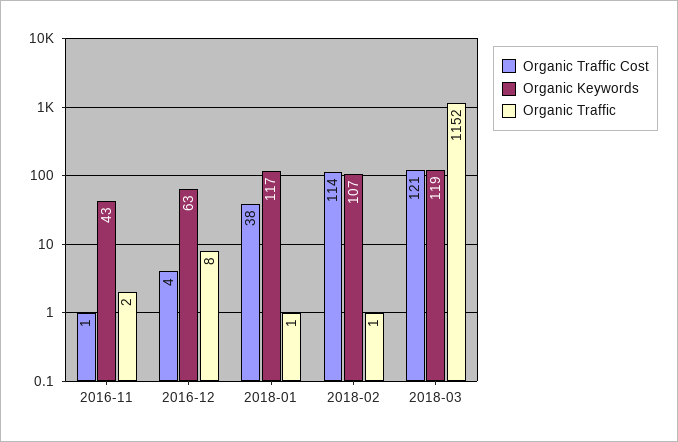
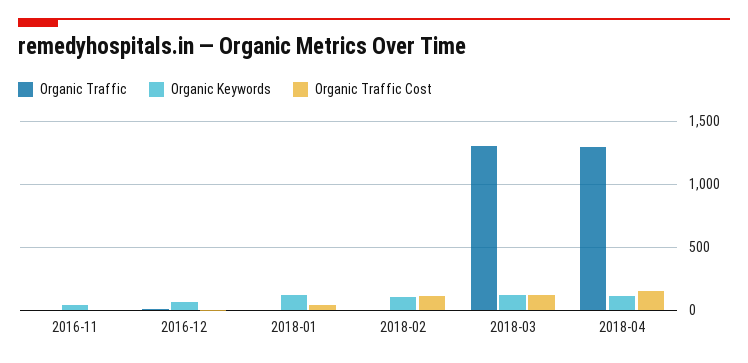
Organic Traffic, 2018-03: 1152 -> 1300
Organic Traffic, 2018-04: none -> 1300
Organic Keywords, 2018-04: none -> 100
Organic Traffic Cost, 2018-04: none -> 150

